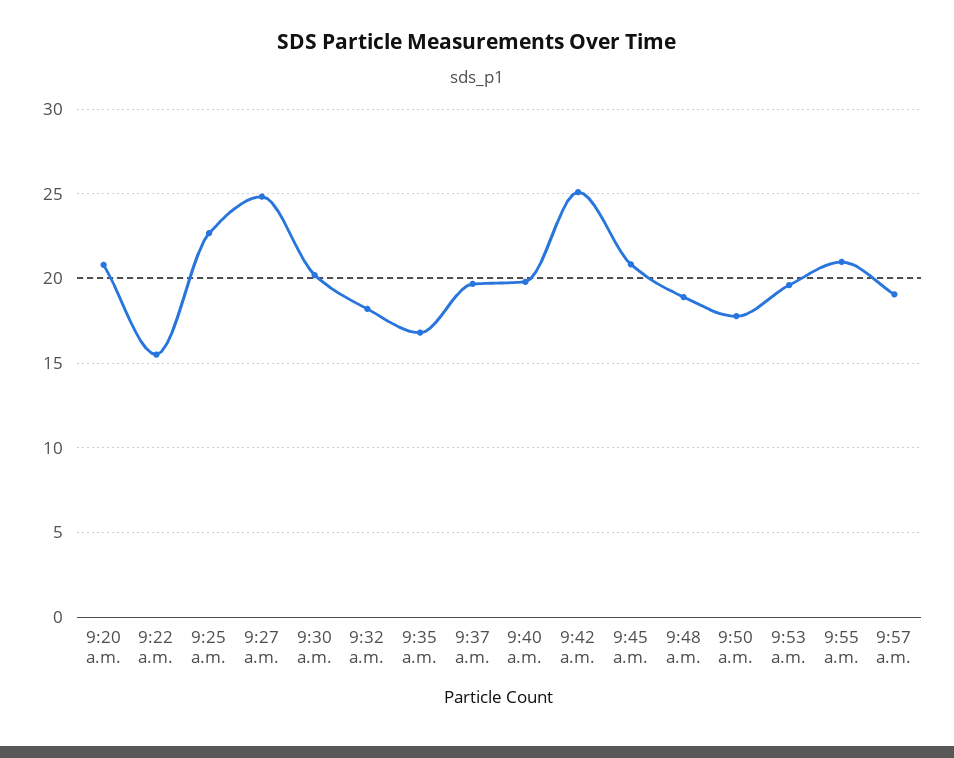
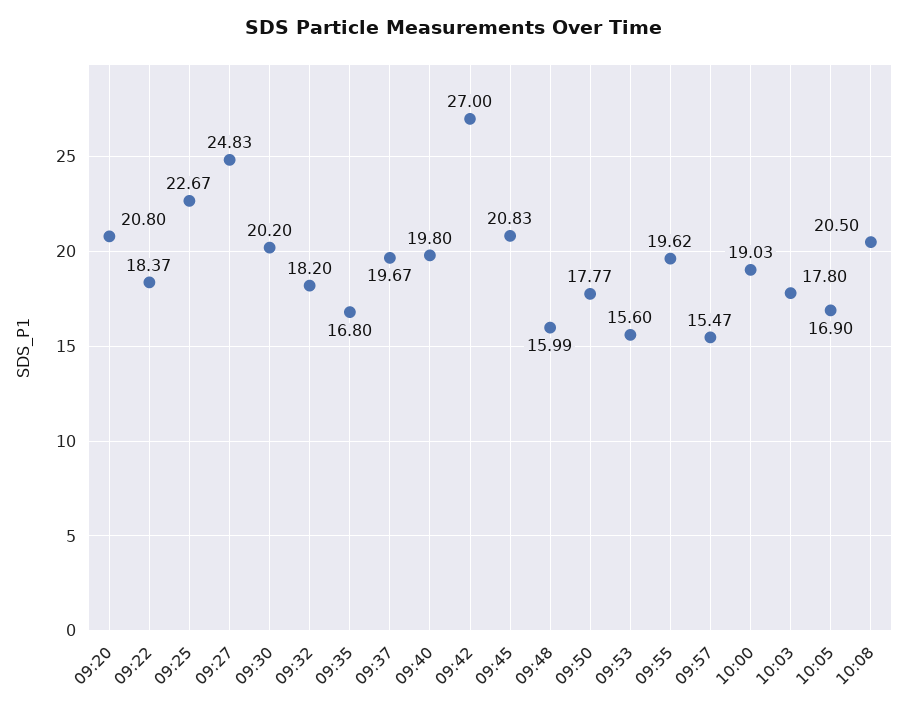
9:22 a.m.: 15.5 -> 18.37
9:42 a.m.: 25 -> 27
9:48 a.m.: 19 -> 15.99
9:53 a.m.: 19.5 -> 15.6
9:55 a.m.: 21 -> 19.62
9:57 a.m.: 19 -> 15.47
10:00: none -> 19.03
10:03: none -> 17.8
10:05: none -> 16.9
10:08: none -> 20.5

